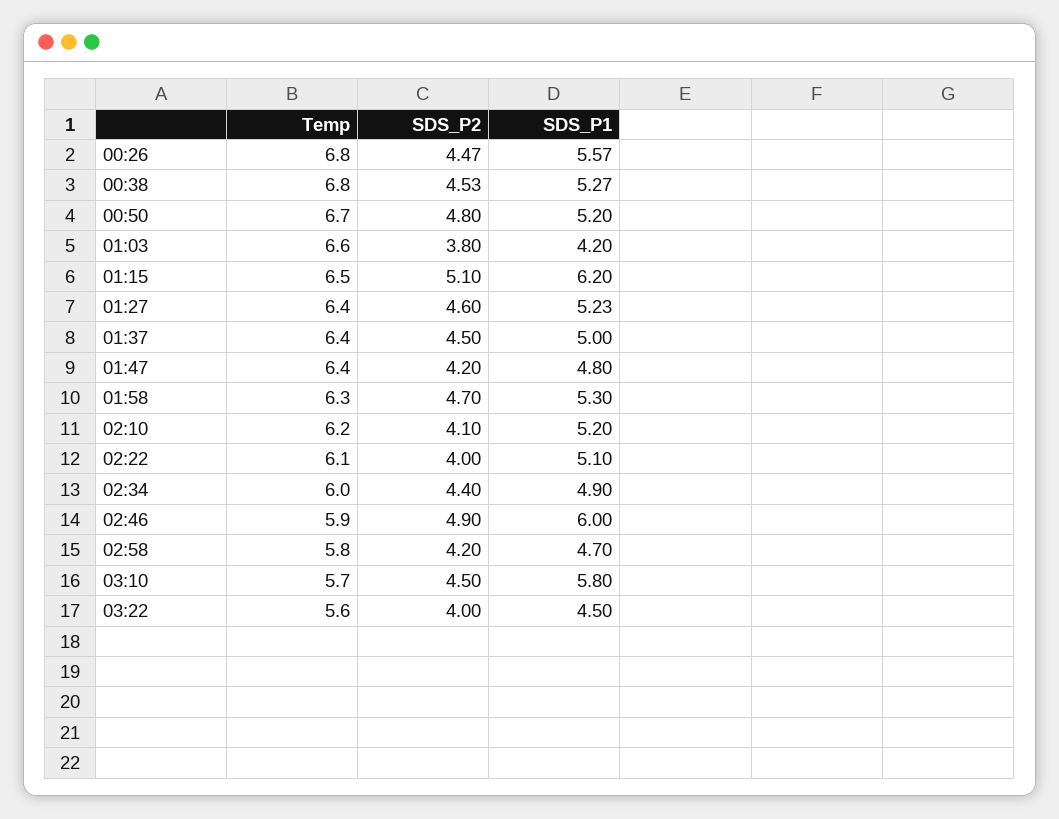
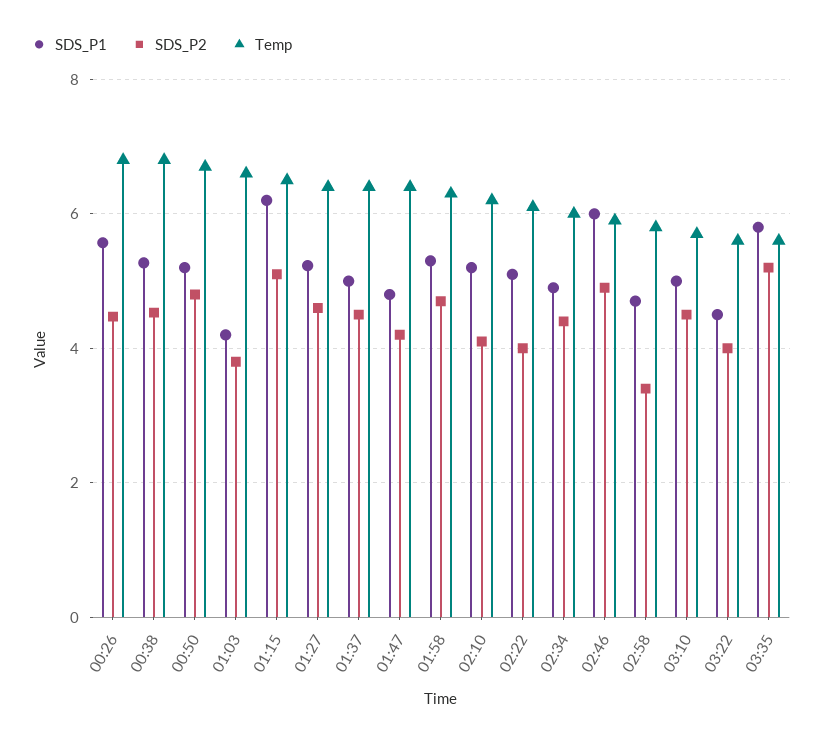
SDS_P2, 02:58: 4.2 -> 3.4
SDS_P1, 03:10: 5.8 -> 5
SDS_P1, 03:35: none -> 5.8
SDS_P2, 03:35: none -> 5.2
Temp, 03:35: none -> 5.6

